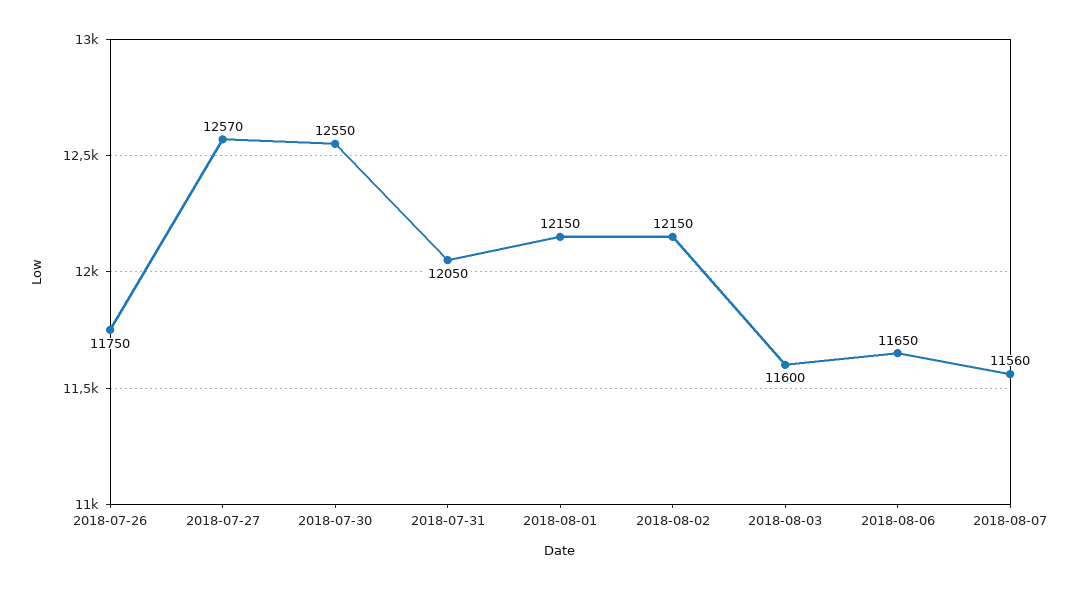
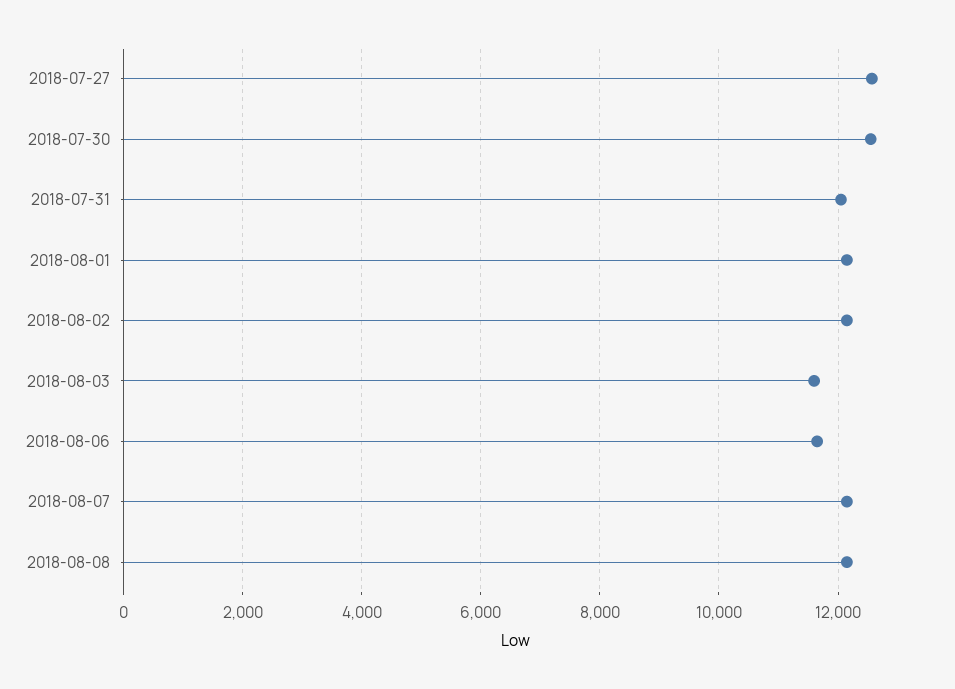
2018-07-26: 11750 -> none
2018-08-07: 11560 -> 12200
2018-08-08: none -> 12200

